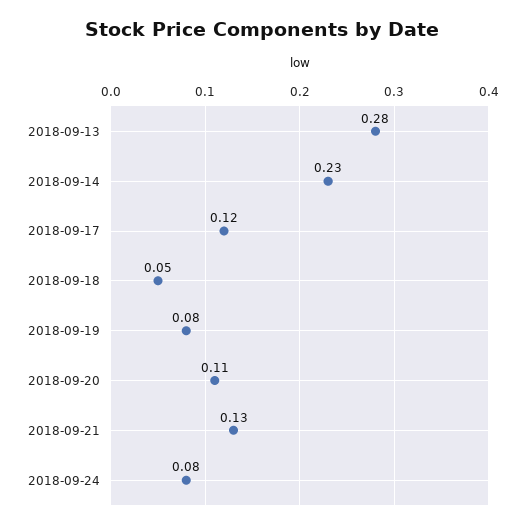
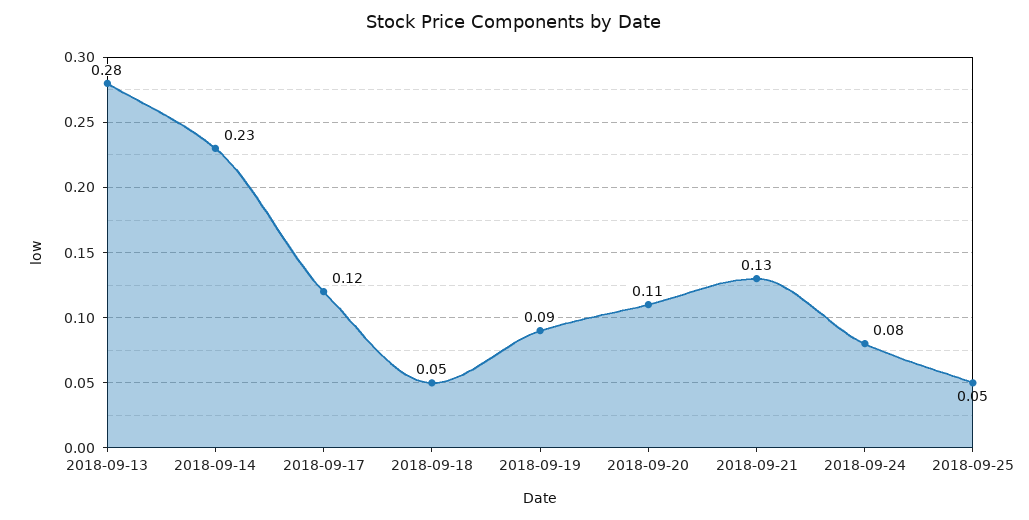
2018-09-19: 0.08 -> 0.09
2018-09-25: none -> 0.05

